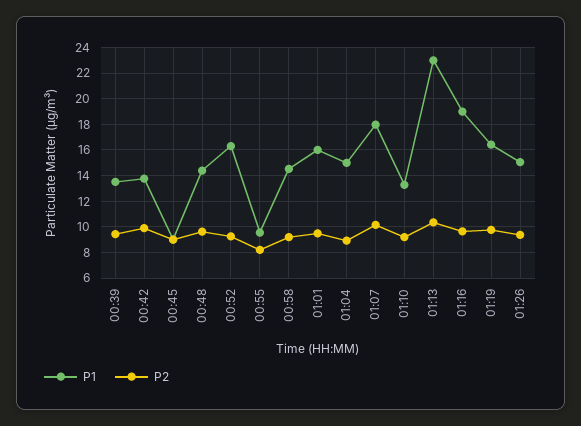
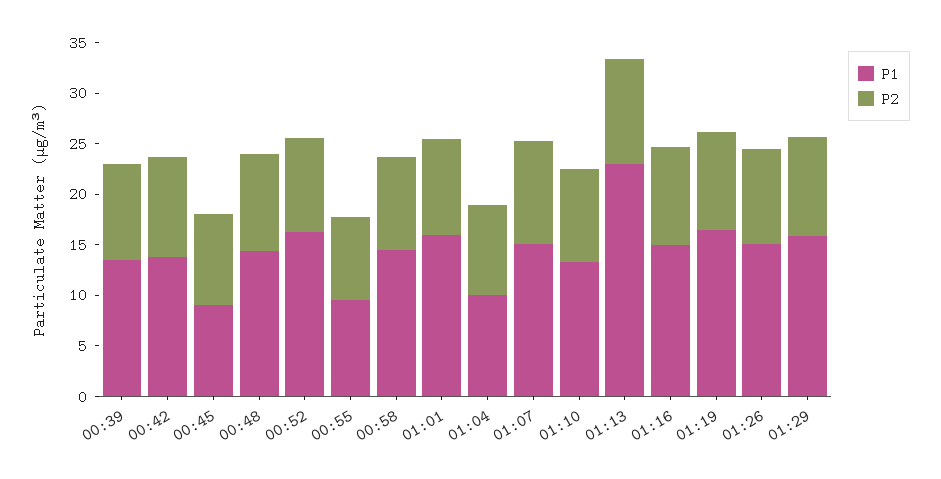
P1, 01:04: 15 -> 10
P1, 01:07: 18 -> 15
P1, 01:16: 19 -> 15
P1, 01:29: none -> 16
P2, 01:29: none -> 10

